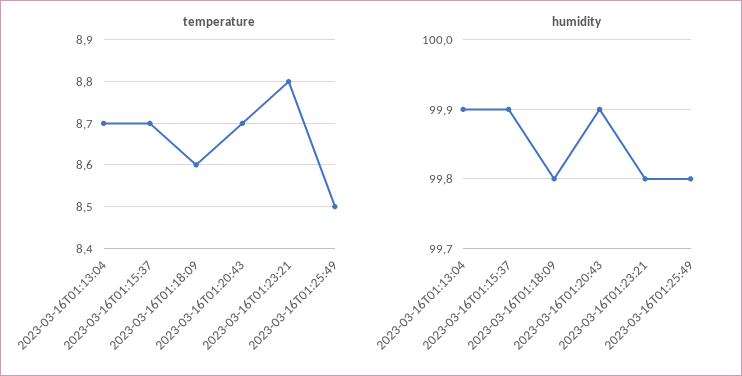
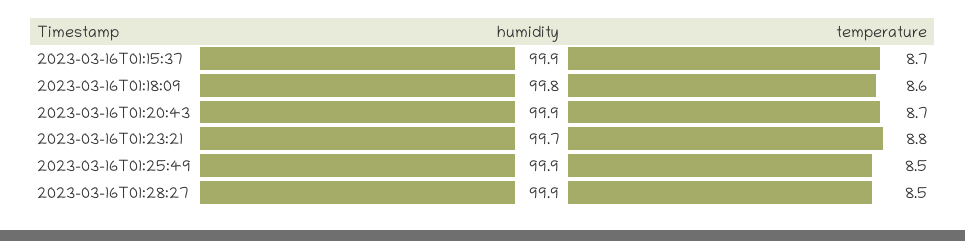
temperature, 2023-03-16T01:13:04: 8.7 -> none
humidity, 2023-03-16T01:13:04: 99.9 -> none
humidity, 2023-03-16T01:23:21: 99.8 -> 99.7
humidity, 2023-03-16T01:25:49: 99.8 -> 99.9
humidity, 2023-03-16T01:28:27: none -> 99.9
temperature, 2023-03-16T01:28:27: none -> 8.5

